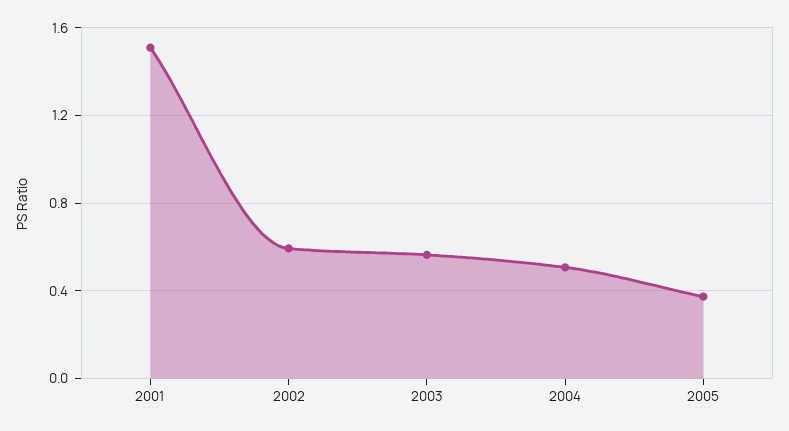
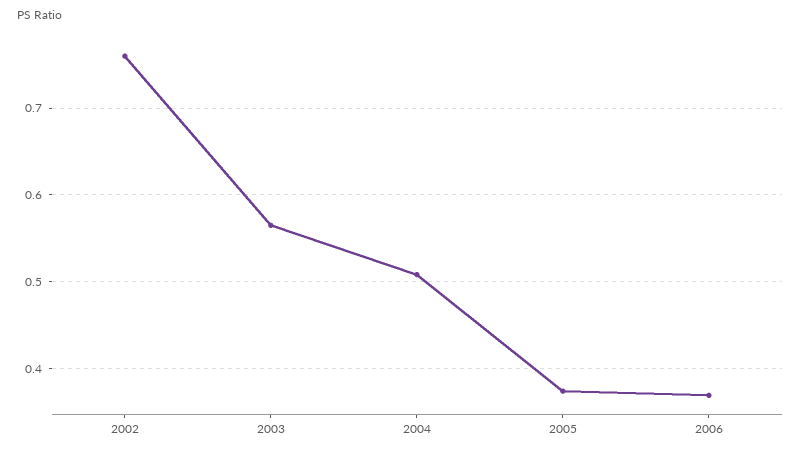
2001: 1.5 -> none
2002: 0.6 -> 0.76
2006: none -> 0.37

